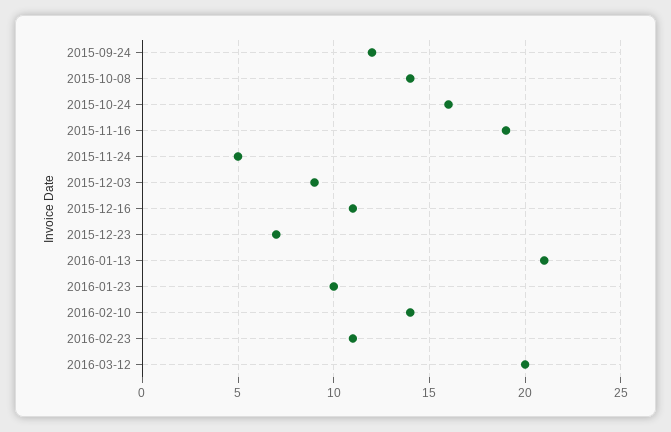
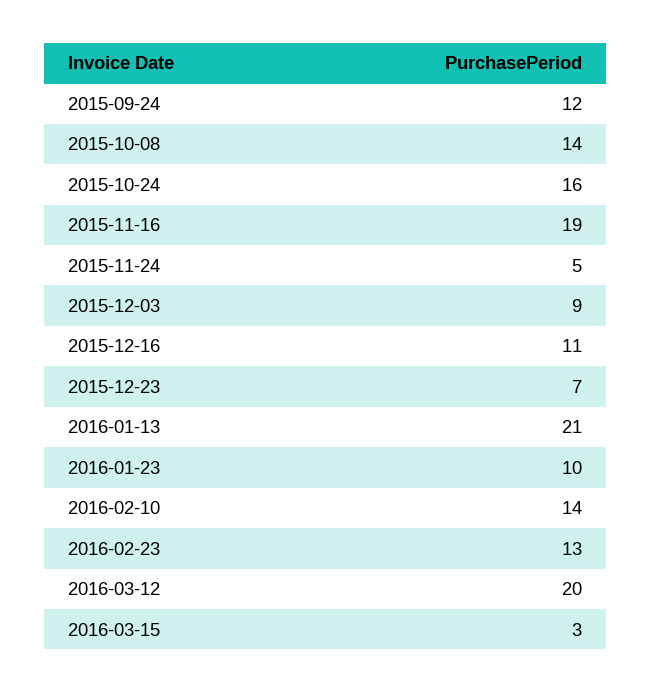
2016-02-23: 11 -> 13
2016-03-15: none -> 3

